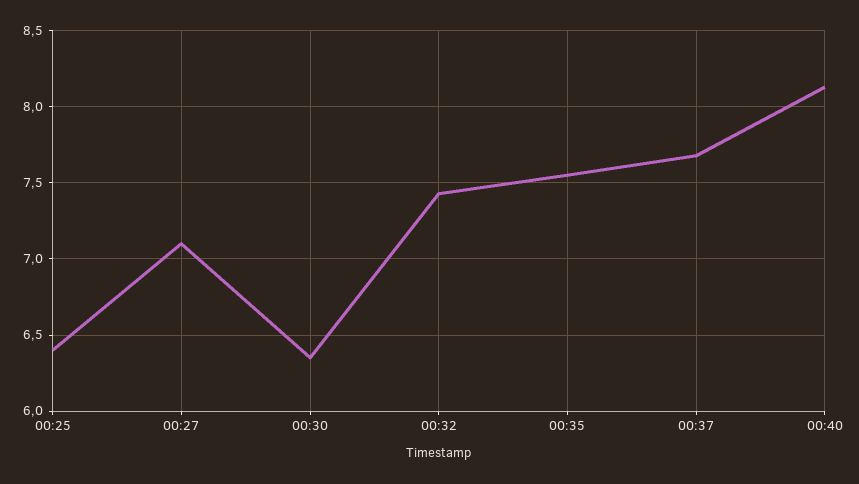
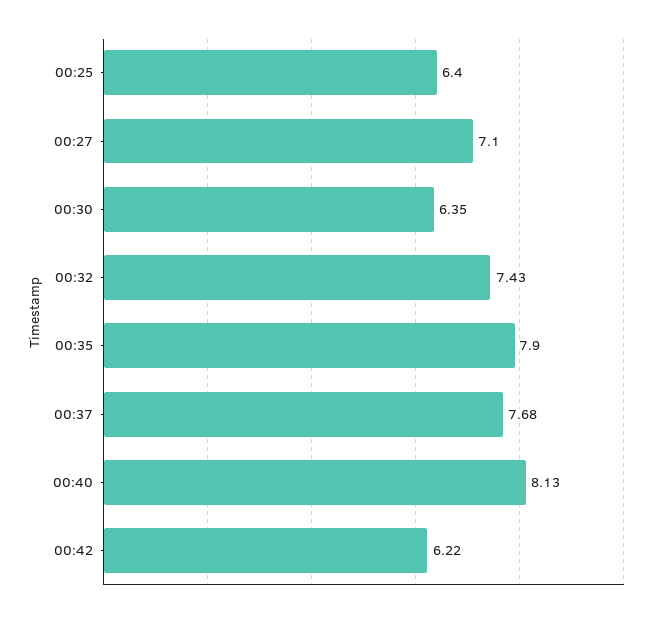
00:35: 7.55 -> 7.9
00:42: none -> 6.22

